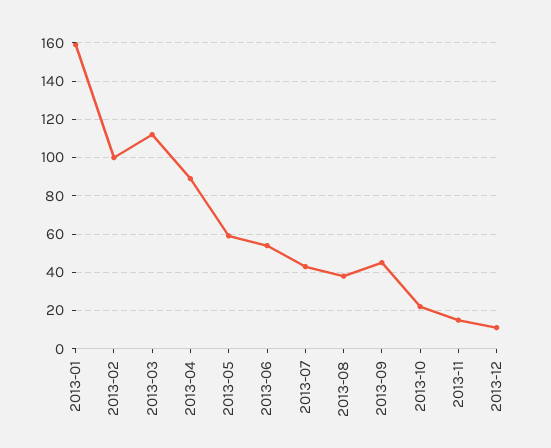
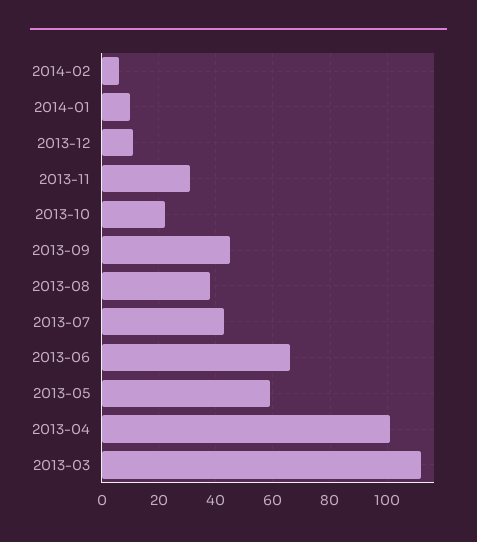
2013-01: 160 -> none
2013-02: 100 -> none
2013-04: 90 -> 100
2013-06: 55 -> 65
2013-11: 15 -> 30
2014-02: none -> 5
2014-01: none -> 10

